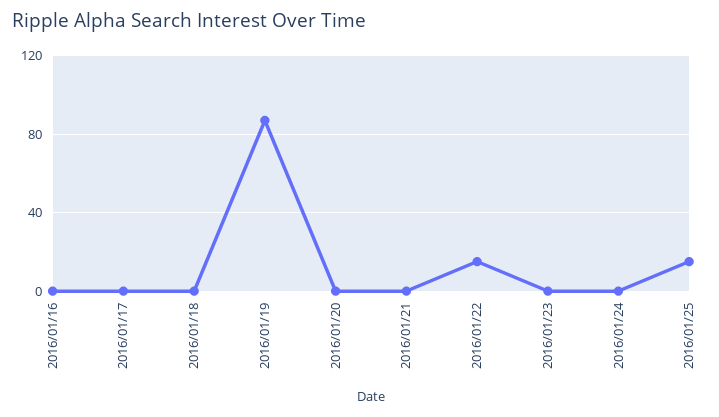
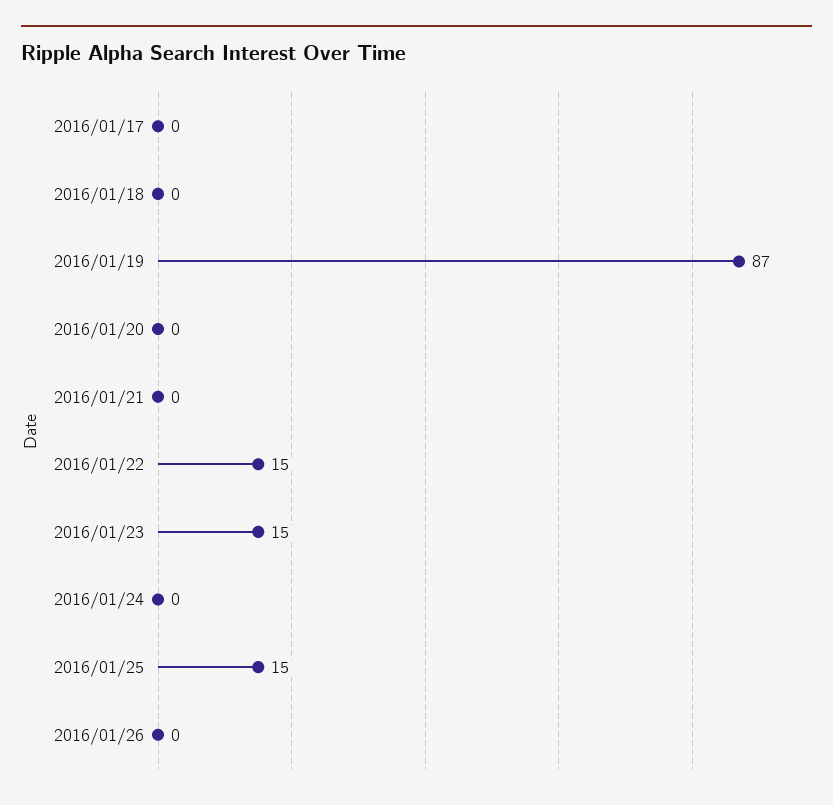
2016/01/16: 0 -> none
2016/01/23: 0 -> 15
2016/01/26: none -> 0

